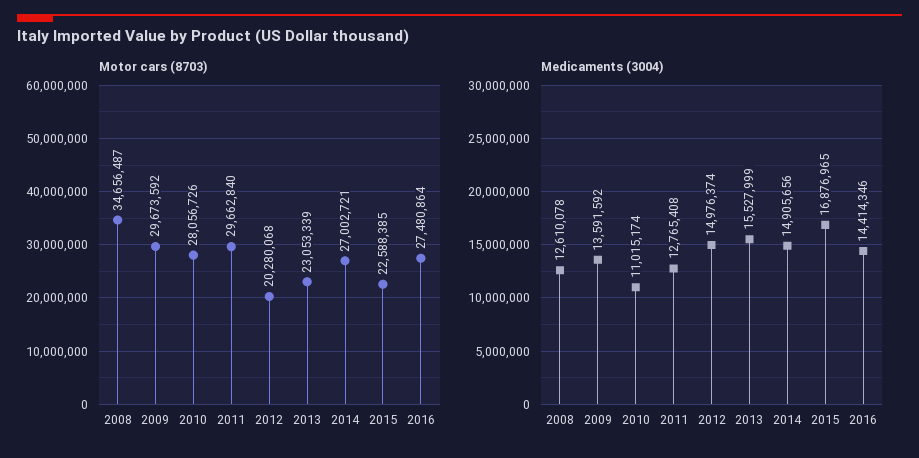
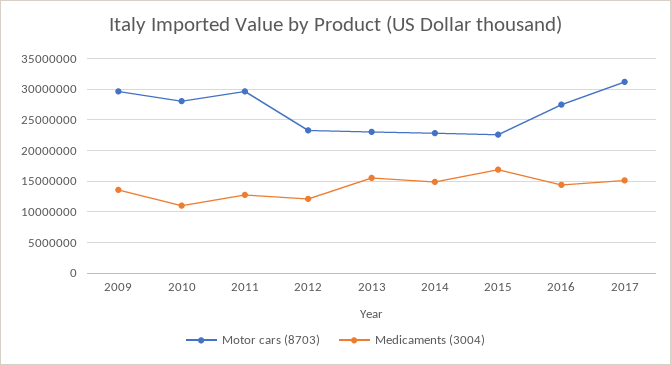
Motor cars (8703), 2008: 34656487 -> none
Motor cars (8703), 2012: 20280068 -> 23000000
Motor cars (8703), 2014: 27002721 -> 23000000
Medicaments (3004), 2008: 12610078 -> none
Medicaments (3004), 2012: 14976374 -> 12000000
Motor cars (8703), 2017: none -> 31000000
Medicaments (3004), 2017: none -> 15000000

